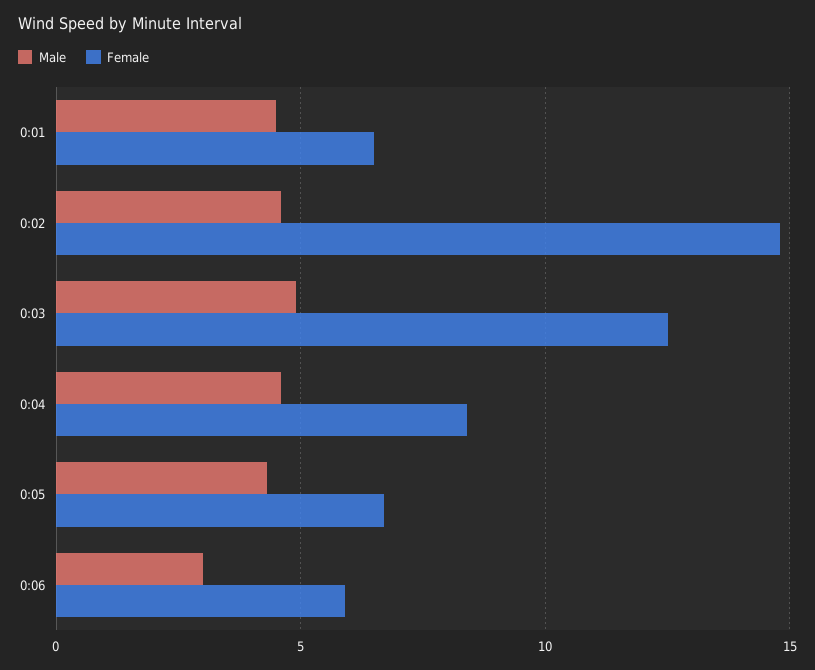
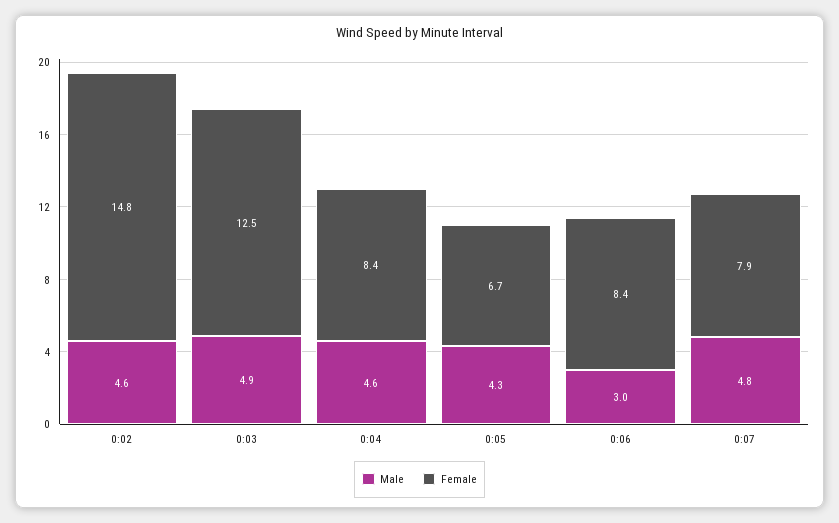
Male, 0:01: 4.5 -> none
Female, 0:01: 6.5 -> none
Female, 0:06: 6 -> 8.4
Male, 0:07: none -> 4.8
Female, 0:07: none -> 7.9

